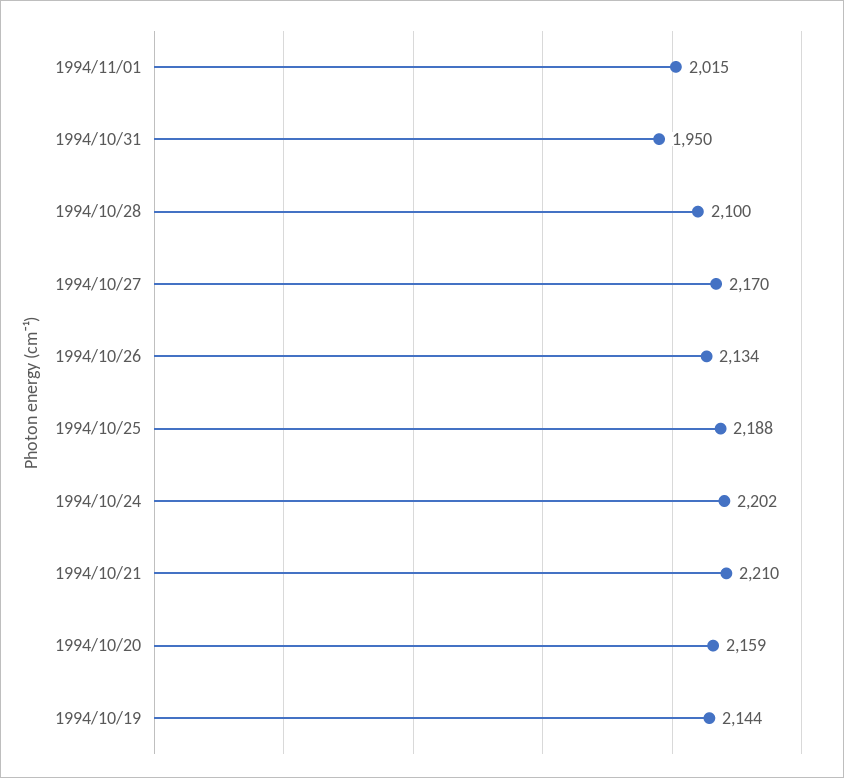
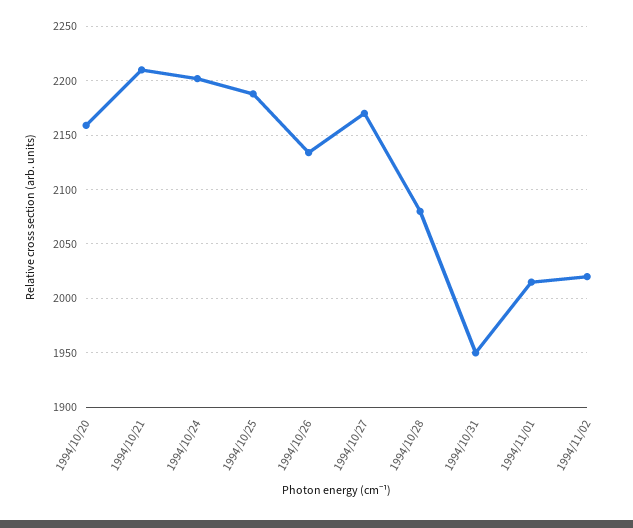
1994/10/28: 2100 -> 2080
1994/10/19: 2144 -> none
1994/11/02: none -> 2020

